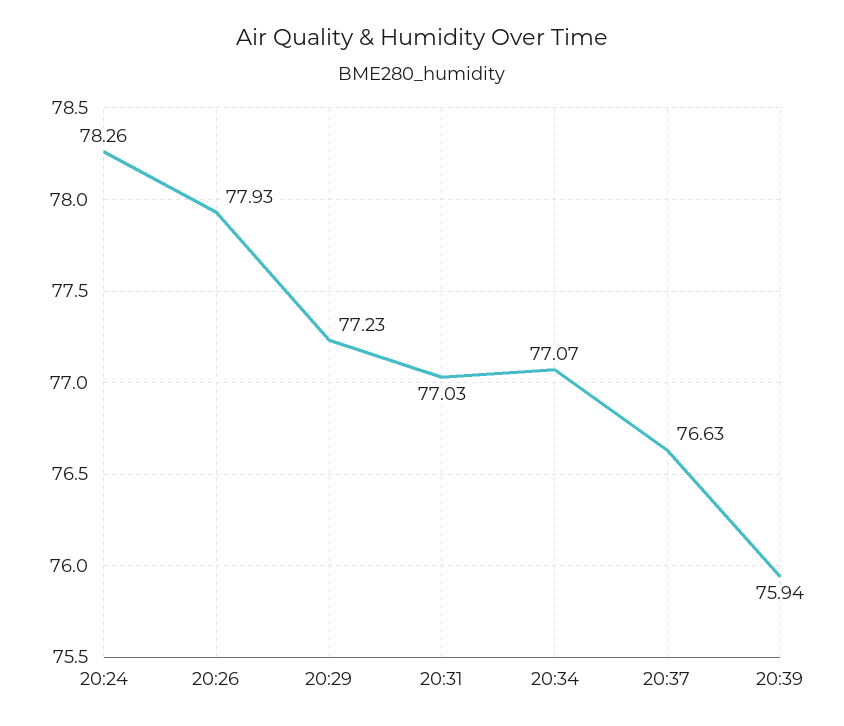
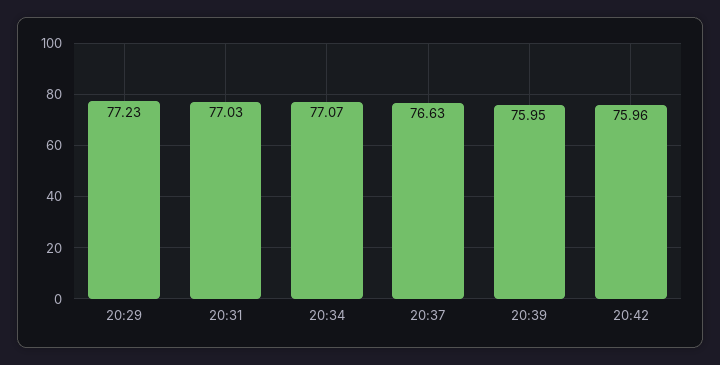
20:24: 78.26 -> none
20:26: 77.93 -> none
20:39: 75.94 -> 75.95
20:42: none -> 75.96

